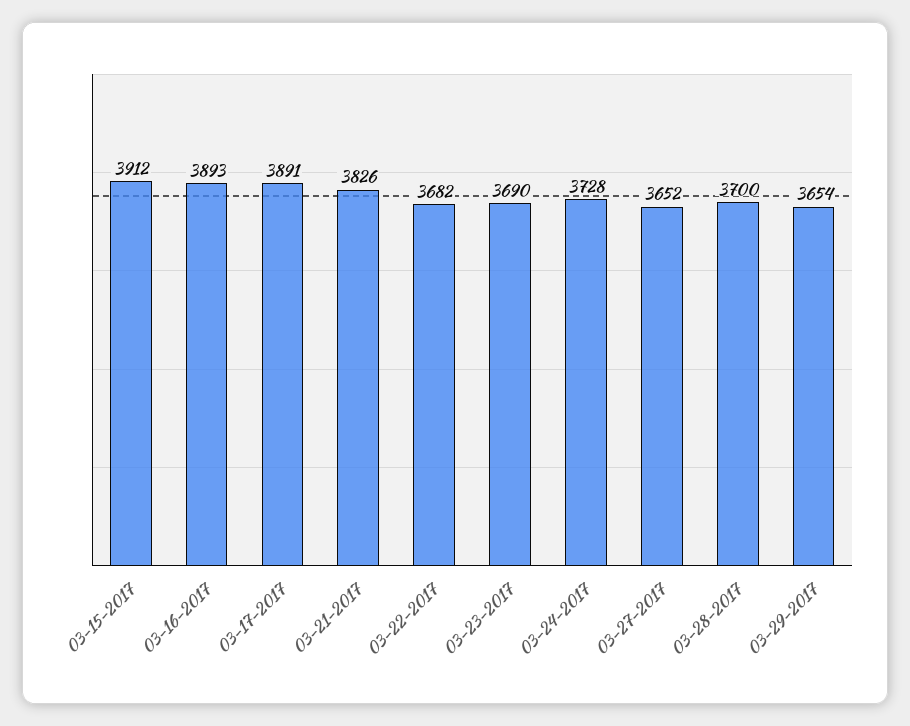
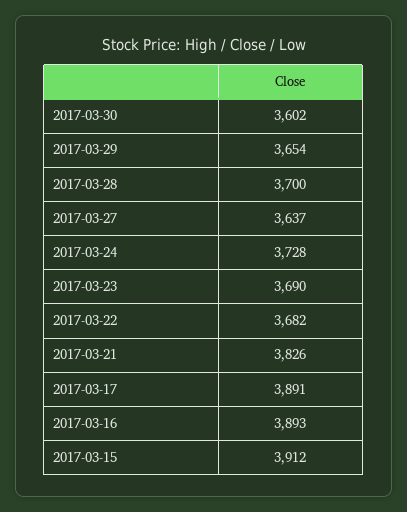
03-27-2017: 3652 -> 3637
2017-03-30: none -> 3602

